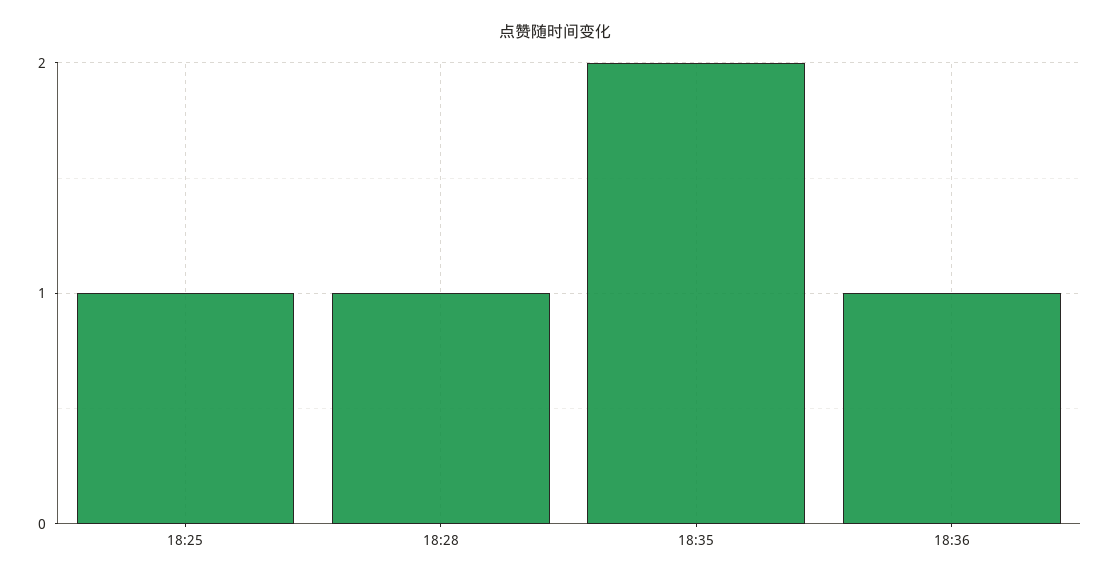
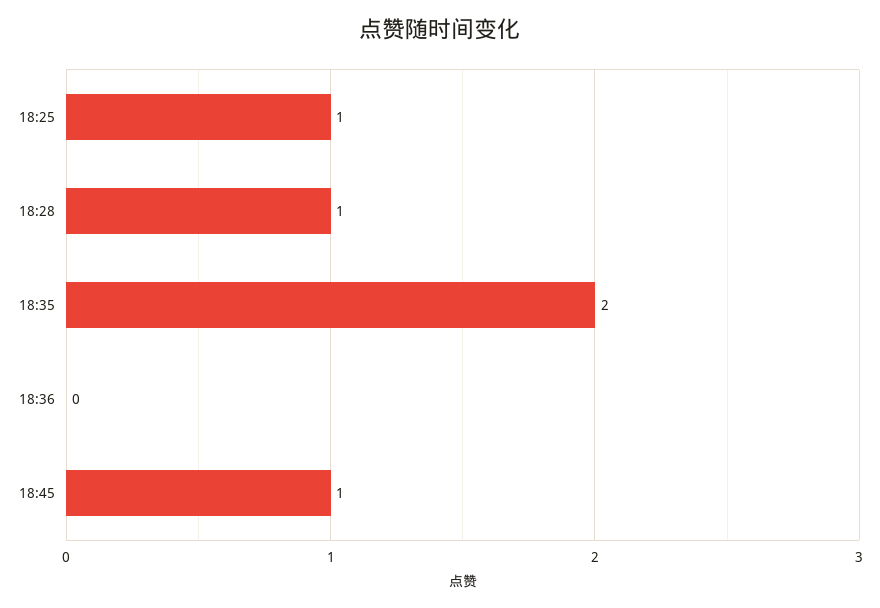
18:36: 1 -> 0
18:45: none -> 1

